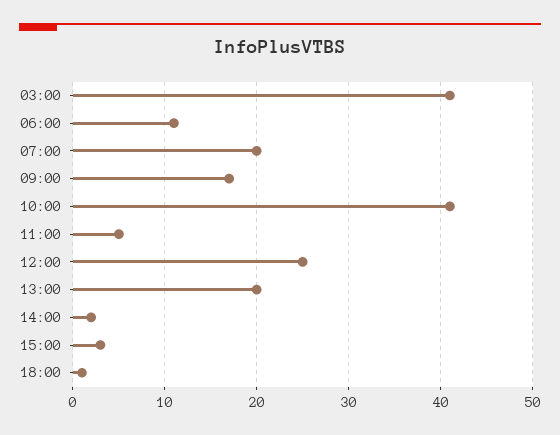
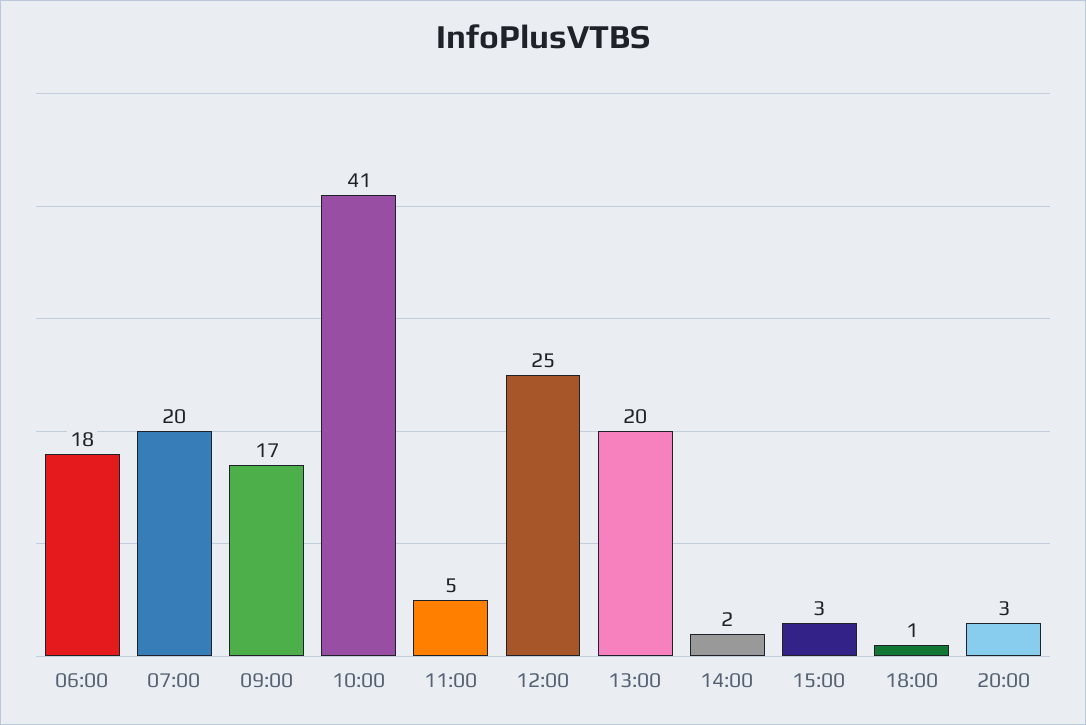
03:00: 41 -> none
06:00: 11 -> 18
20:00: none -> 3

